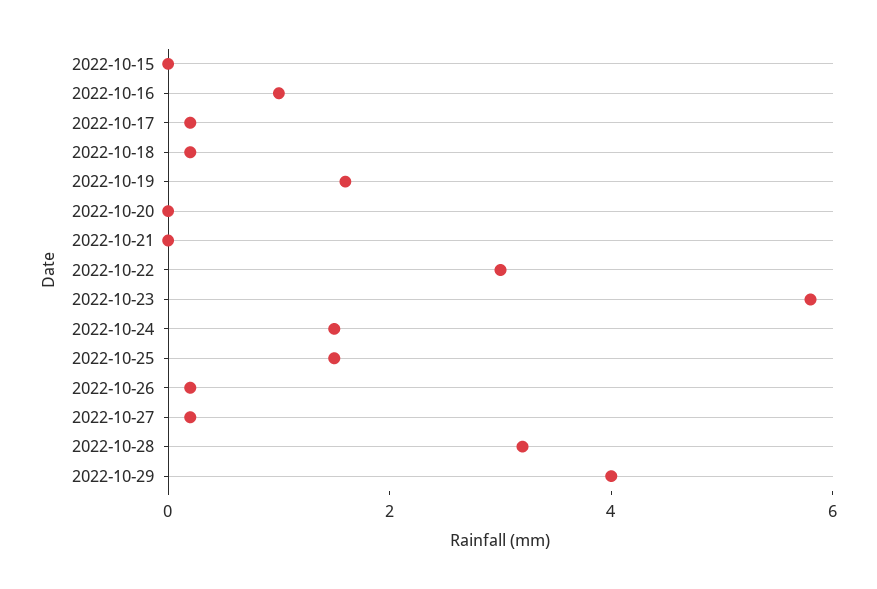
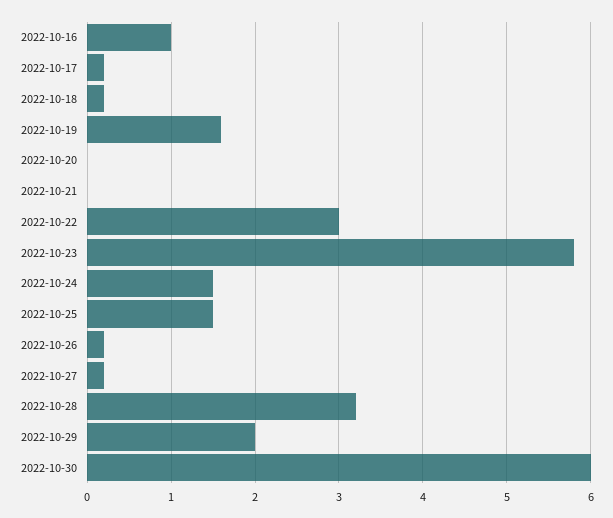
2022-10-15: 0 -> none
2022-10-29: 4 -> 2
2022-10-30: none -> 6

